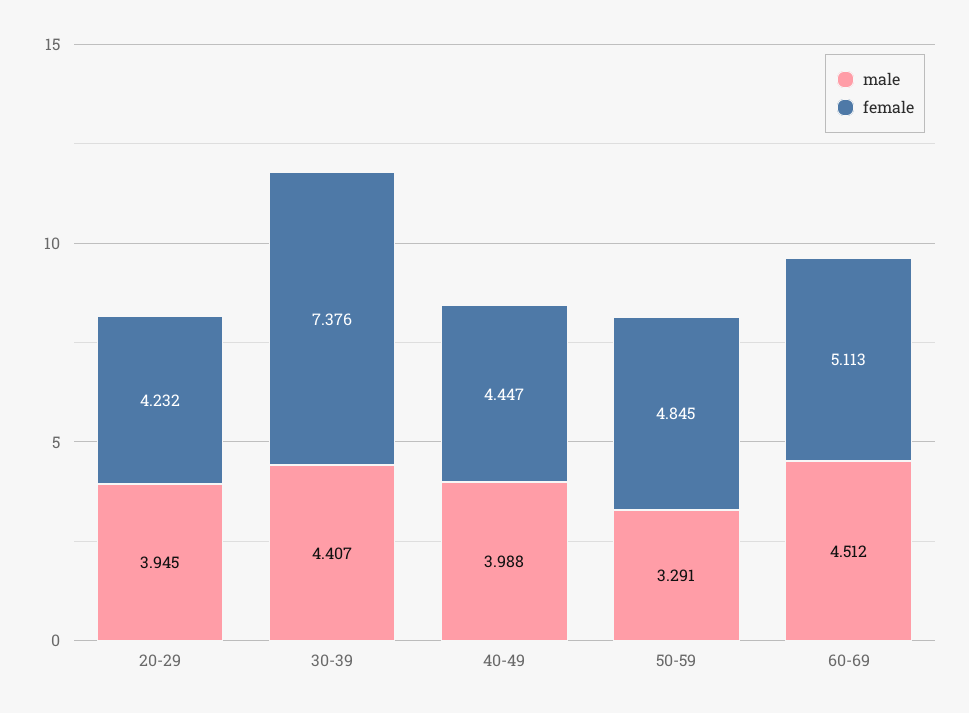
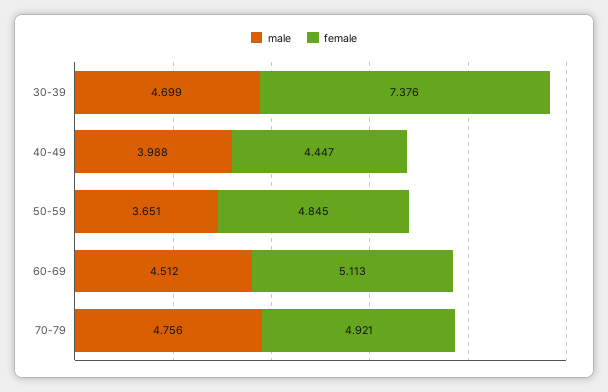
male, 20-29: 3.945 -> none
female, 20-29: 4.232 -> none
male, 30-39: 4.407 -> 4.699
male, 50-59: 3.291 -> 3.651
male, 70-79: none -> 4.756
female, 70-79: none -> 4.921

